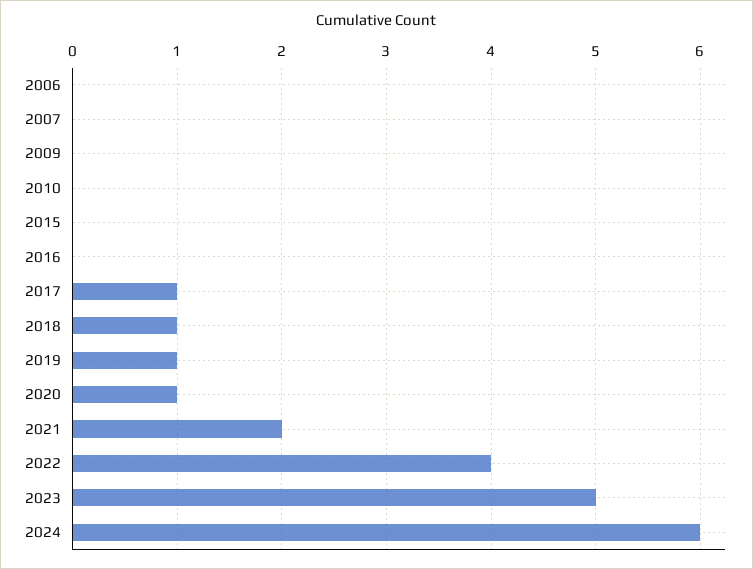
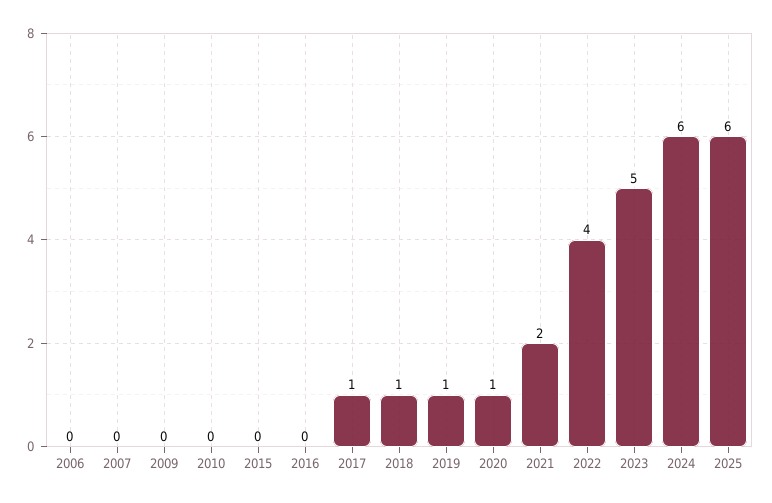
2025: none -> 6

